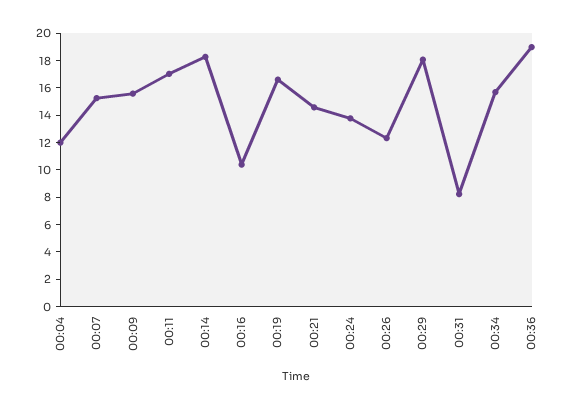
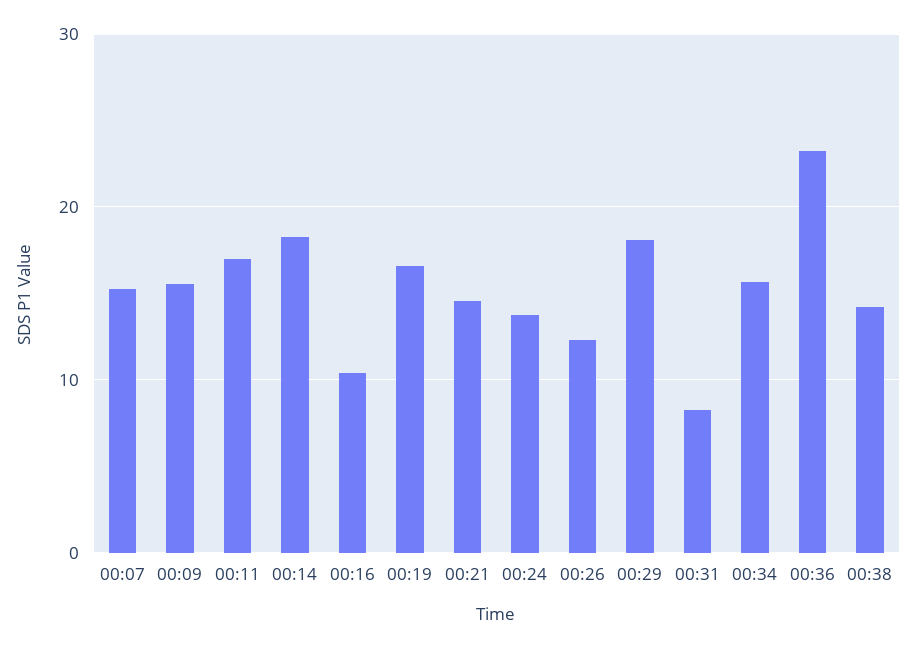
00:04: 12 -> none
00:36: 19 -> 23
00:38: none -> 14

